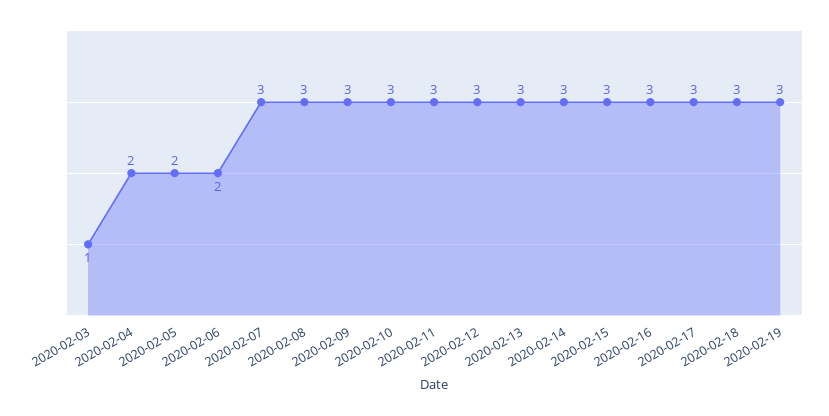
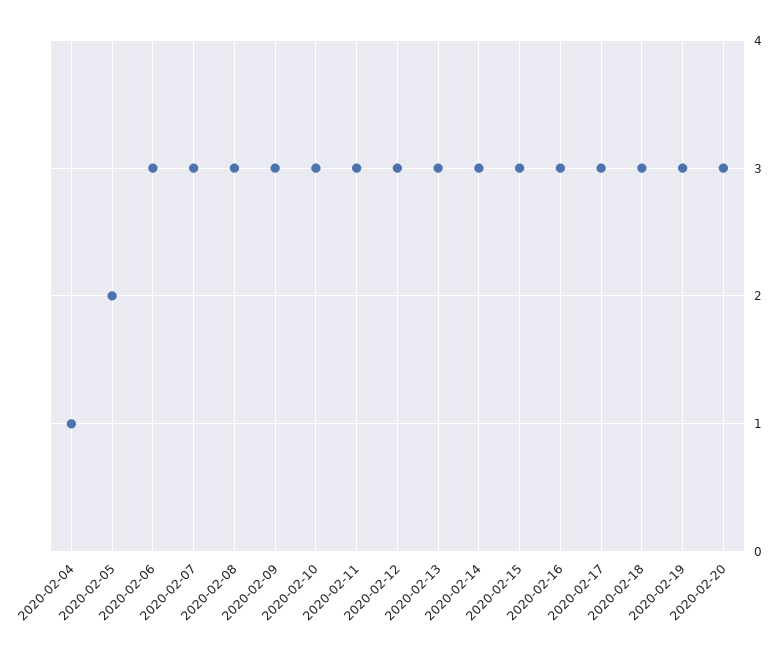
2020-02-03: 1 -> none
2020-02-04: 2 -> 1
2020-02-06: 2 -> 3
2020-02-20: none -> 3

